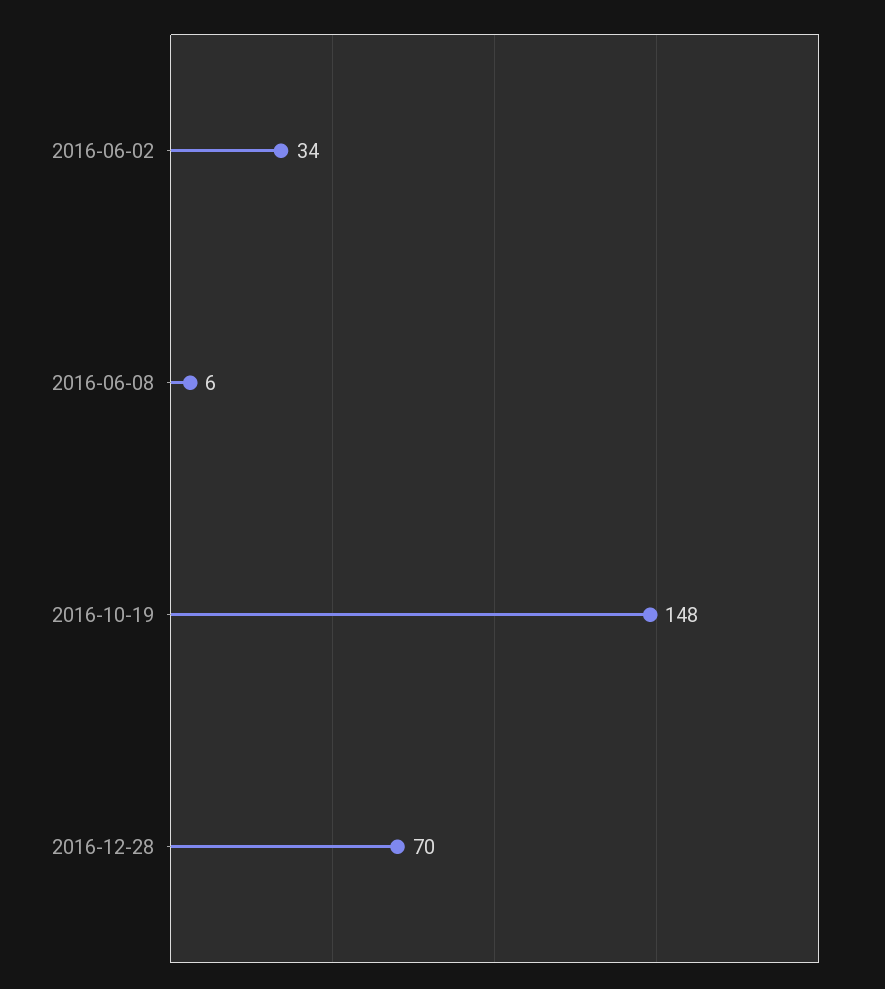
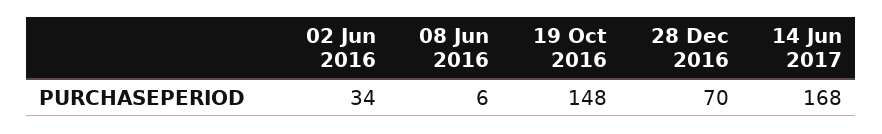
14 Jun 2017: none -> 168

